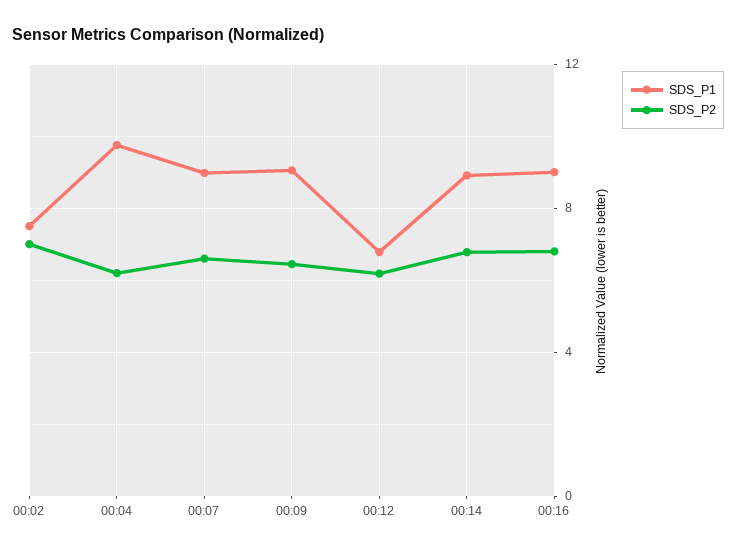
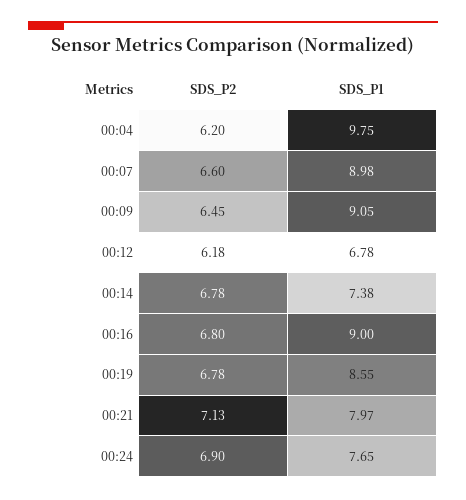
SDS_P1, 00:02: 7.5 -> none
SDS_P2, 00:02: 7 -> none
SDS_P1, 00:14: 9 -> 7.38
SDS_P2, 00:19: none -> 6.78
SDS_P1, 00:19: none -> 8.55
SDS_P2, 00:21: none -> 7.13
SDS_P1, 00:21: none -> 7.97
SDS_P2, 00:24: none -> 6.9
SDS_P1, 00:24: none -> 7.65

